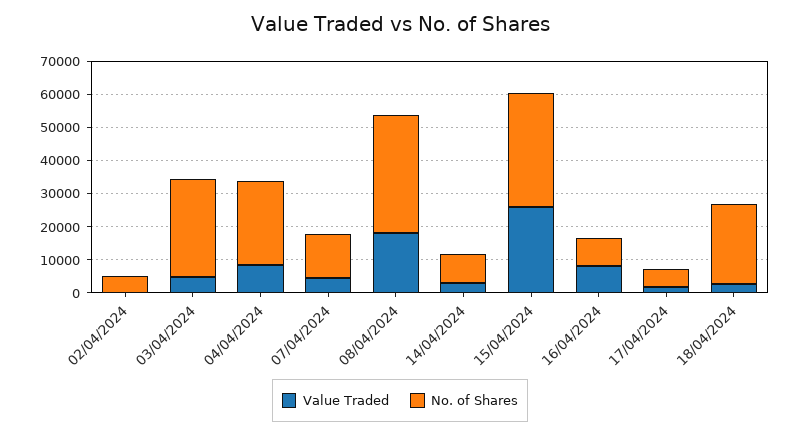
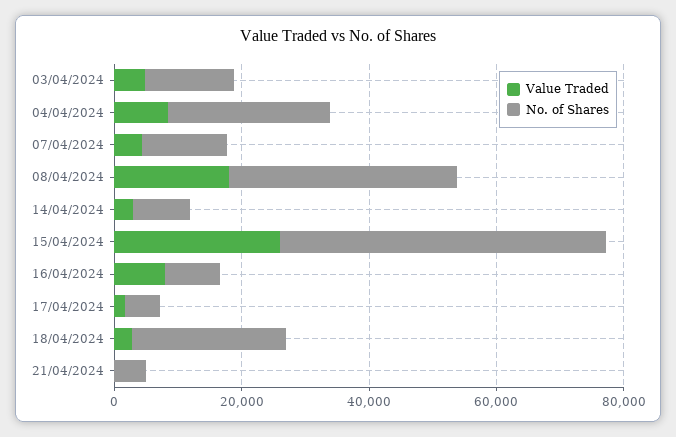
Value Traded, 02/04/2024: 0 -> none
No. of Shares, 02/04/2024: 5000 -> none
No. of Shares, 03/04/2024: 30000 -> 15000
No. of Shares, 15/04/2024: 35000 -> 50000
Value Traded, 21/04/2024: none -> 0
No. of Shares, 21/04/2024: none -> 5000

